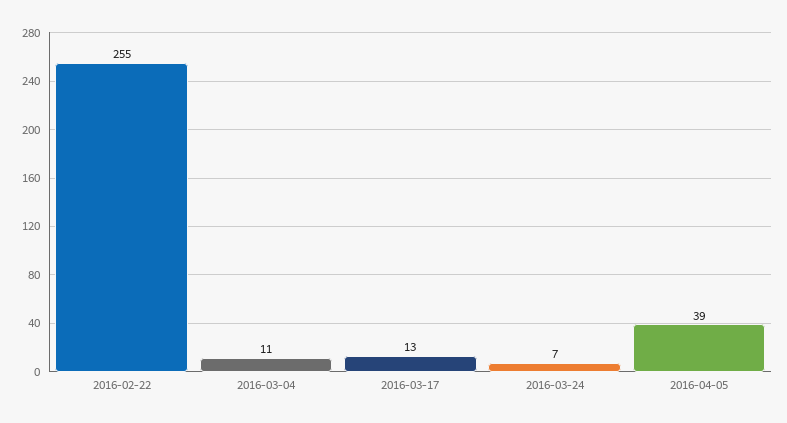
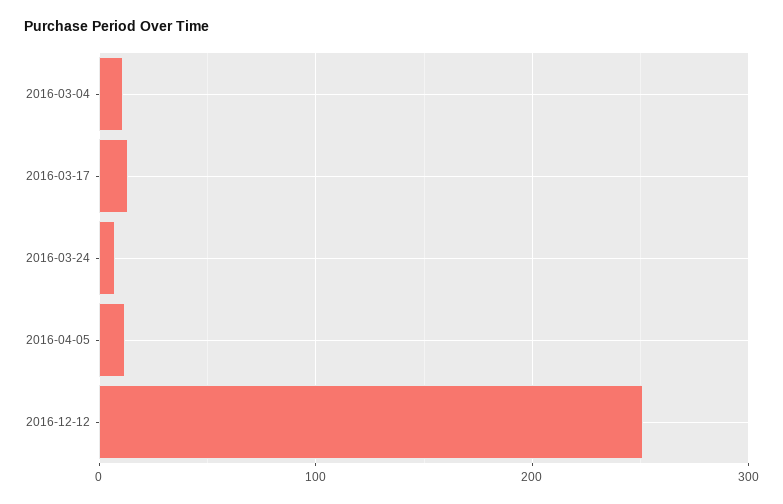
2016-02-22: 255 -> none
2016-04-05: 39 -> 10
2016-12-12: none -> 250

